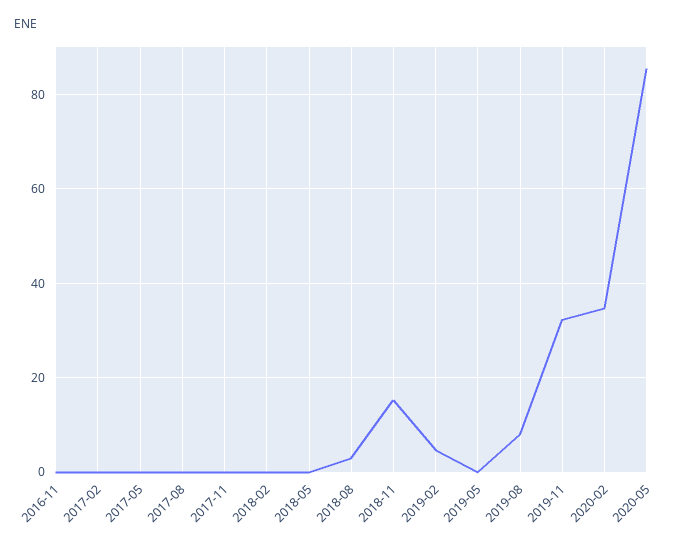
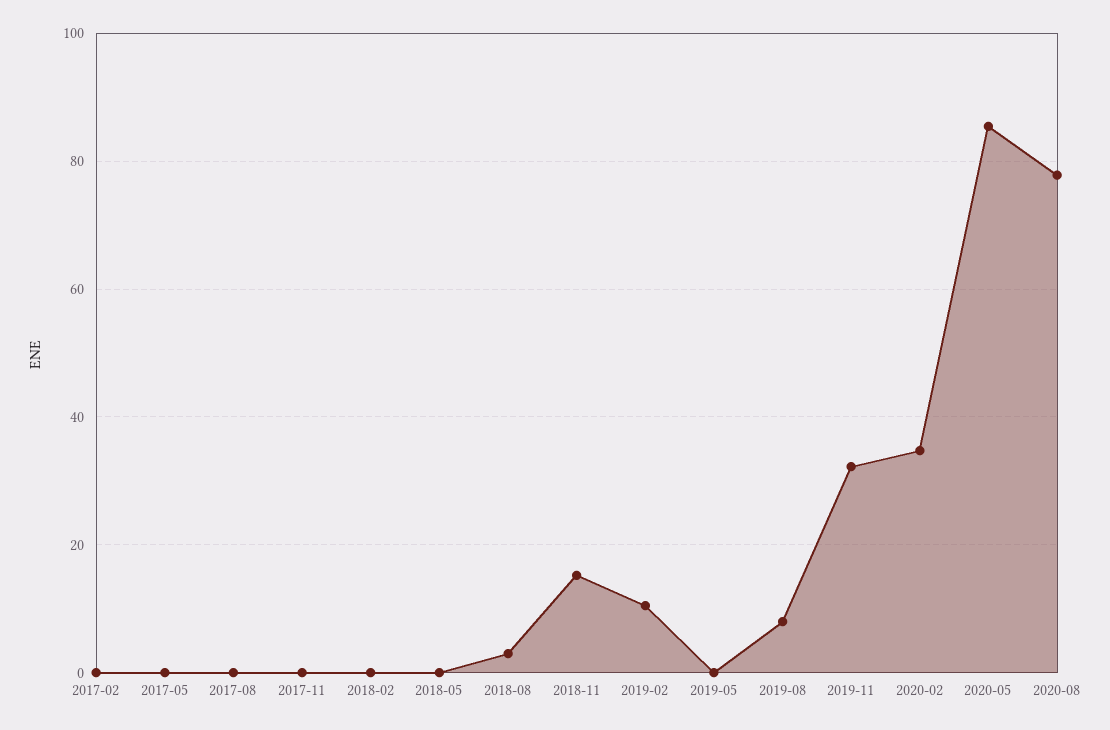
2016-11: 0 -> none
2019-02: 4 -> 10
2020-08: none -> 78

